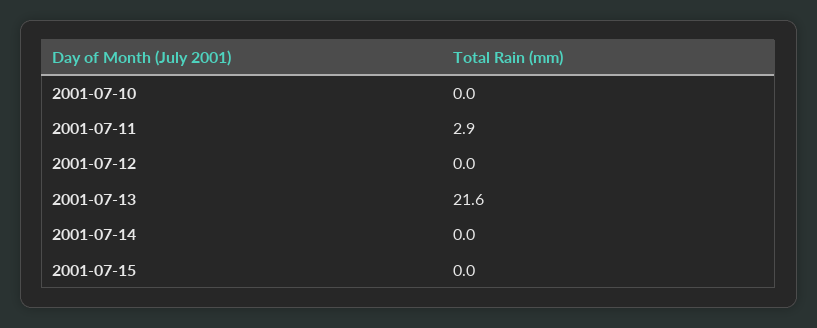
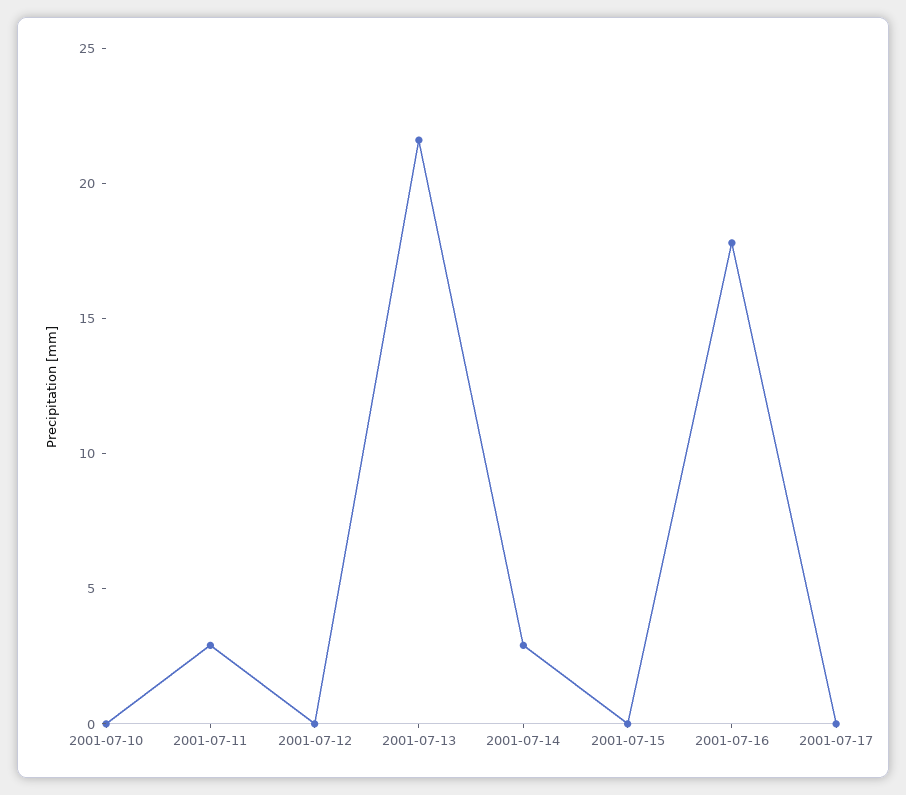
2001-07-14: 0 -> 3
2001-07-16: none -> 18
2001-07-17: none -> 0

